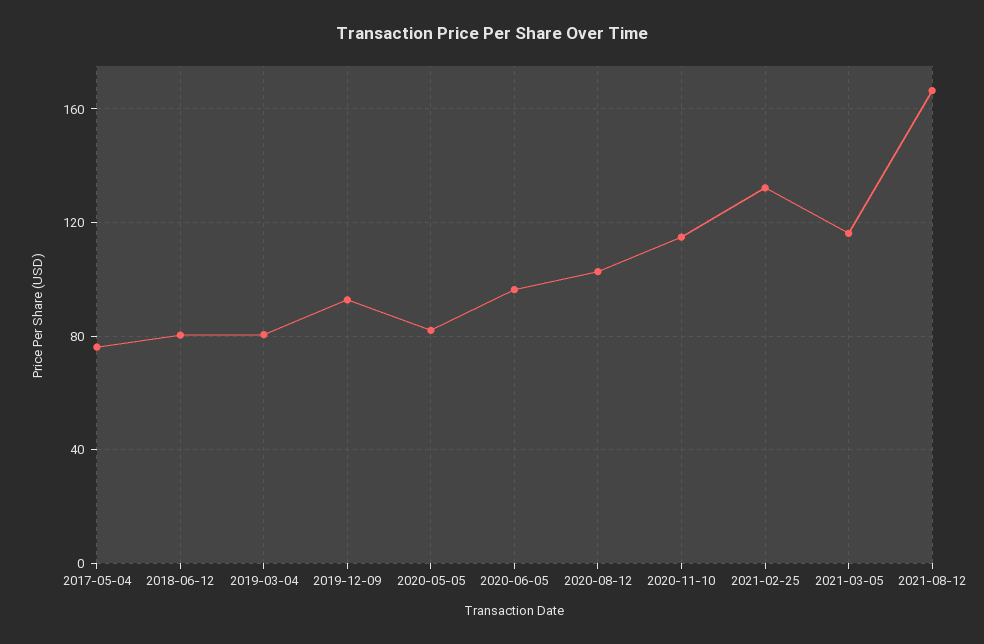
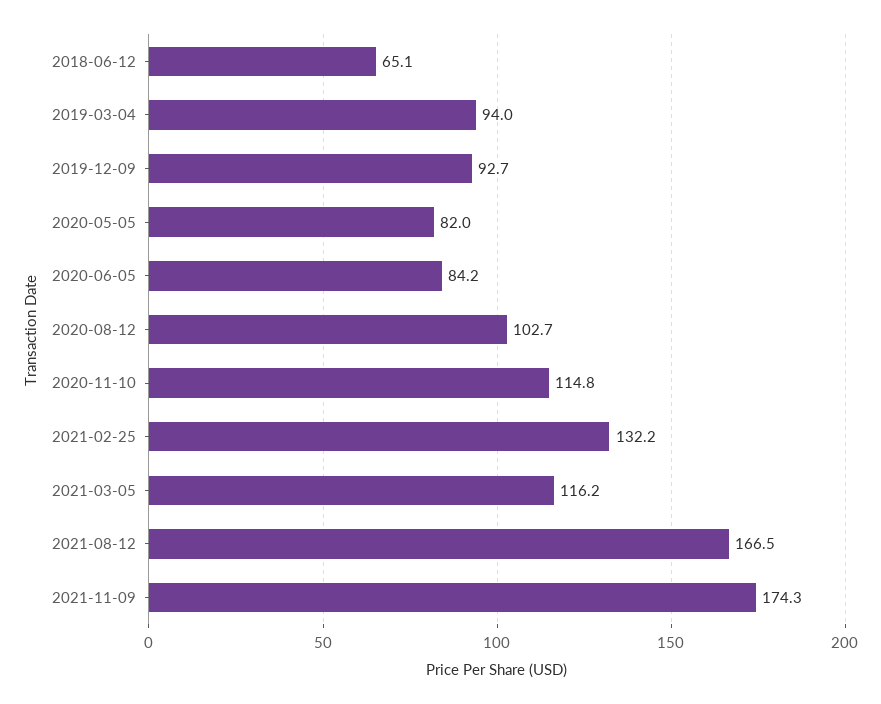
2017-05-04: 75 -> none
2018-06-12: 80 -> 65.1
2019-03-04: 80 -> 94
2020-06-05: 95 -> 84.2
2021-11-09: none -> 174.3

